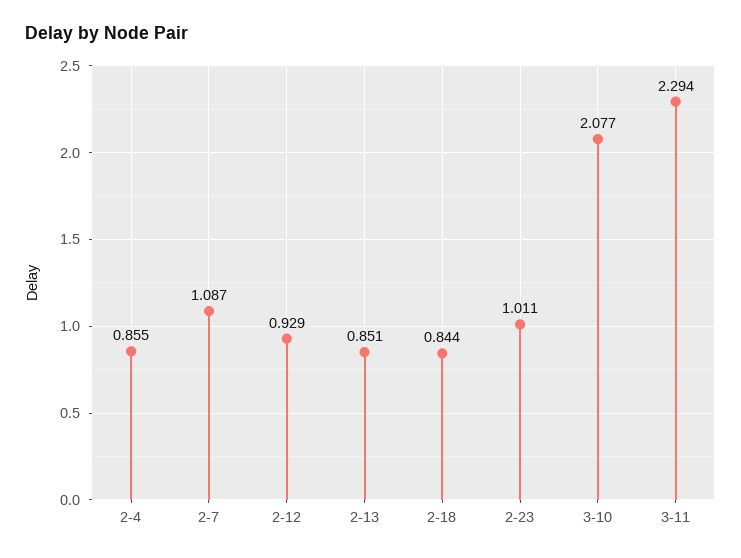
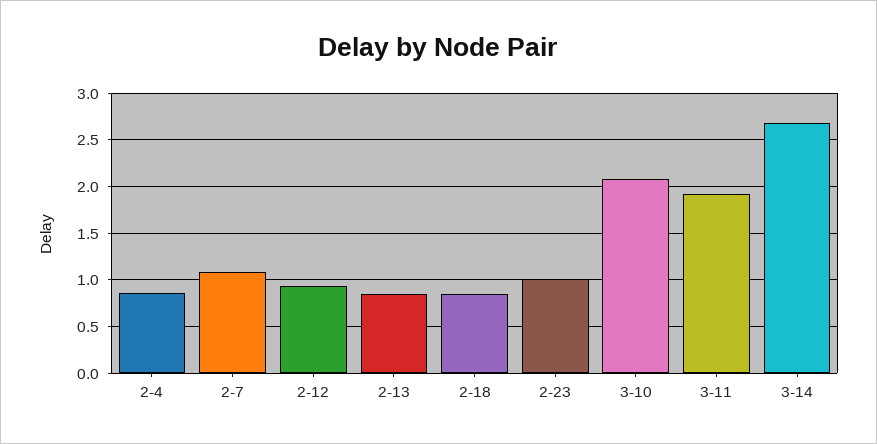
3-11: 2.294 -> 1.9
3-14: none -> 2.7

